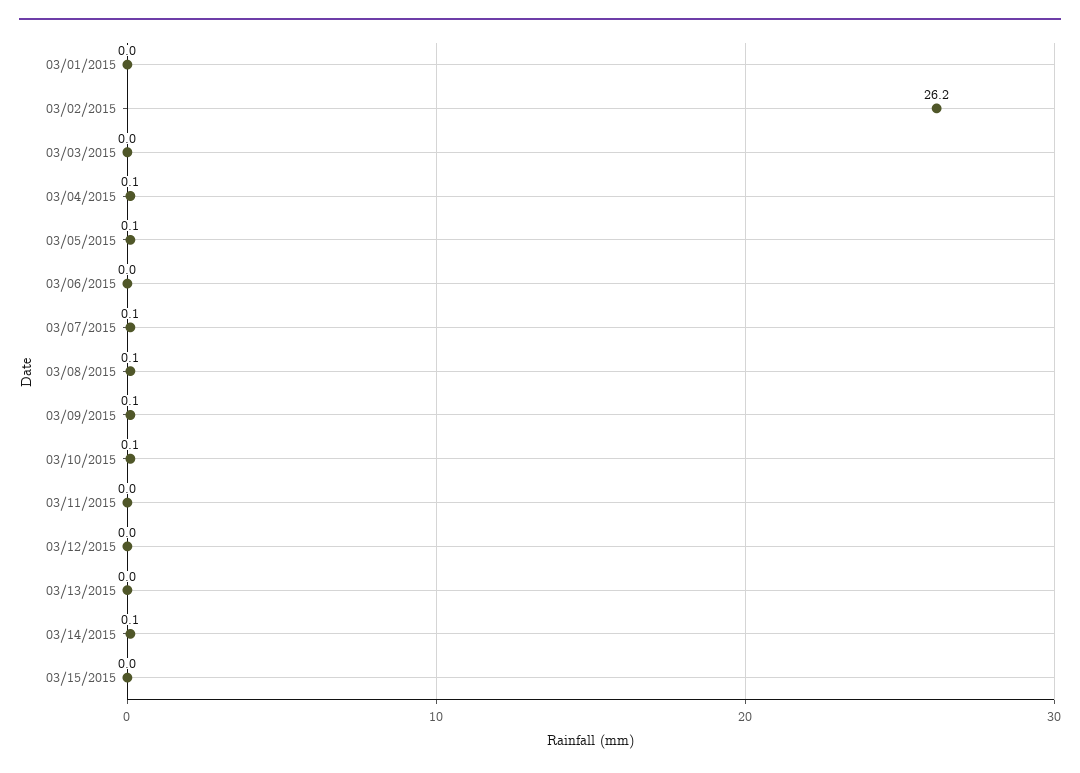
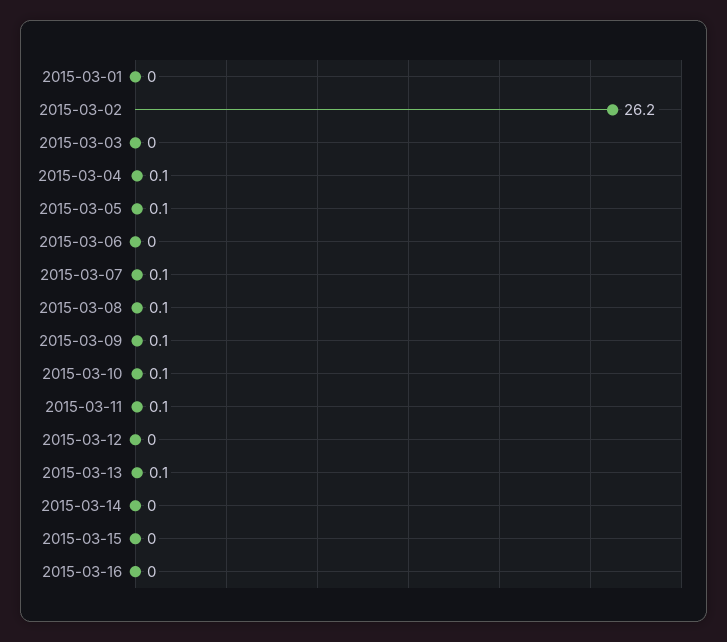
03/11/2015: 0 -> 0.1
03/13/2015: 0 -> 0.1
03/14/2015: 0.1 -> 0
2015-03-16: none -> 0

